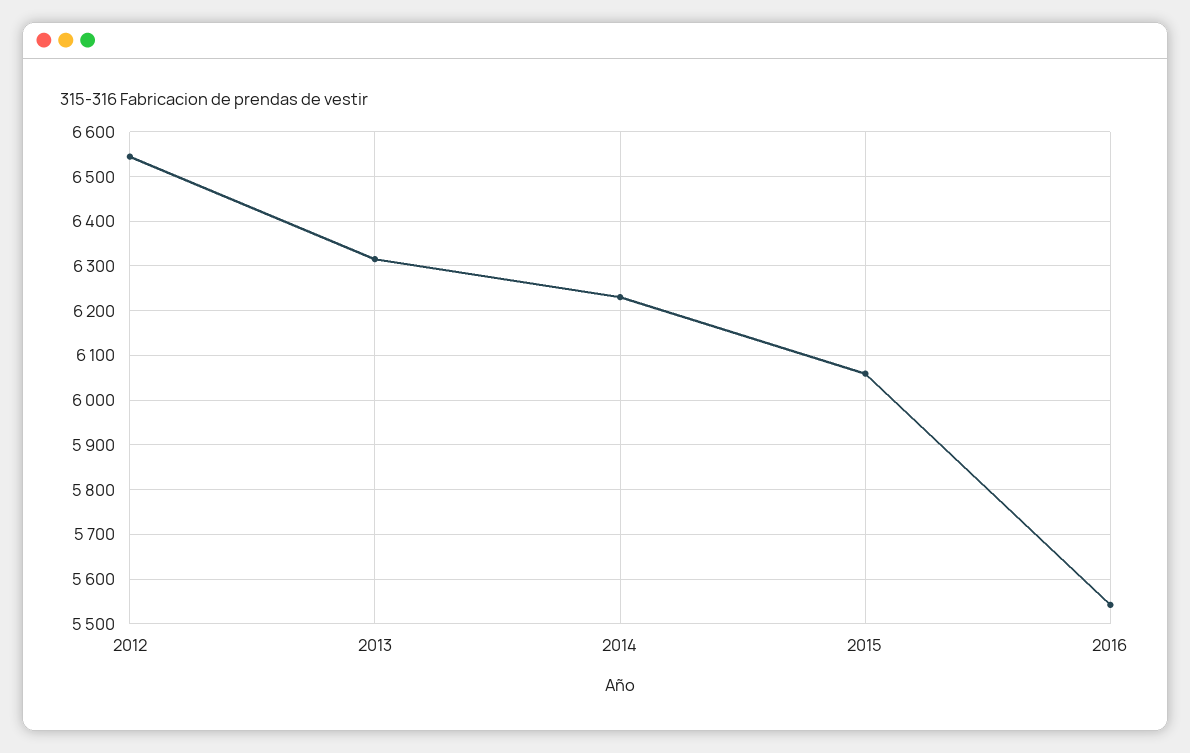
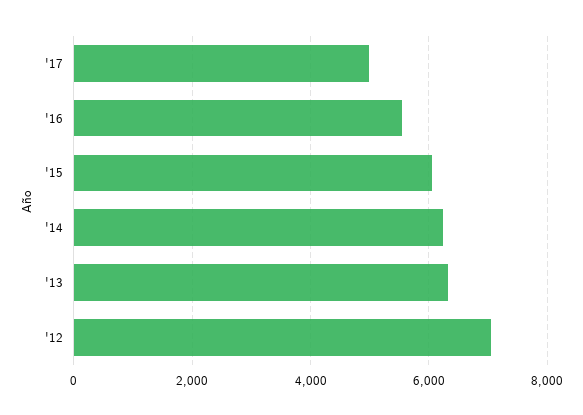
2012: 6540 -> 7000
'17: none -> 5000

